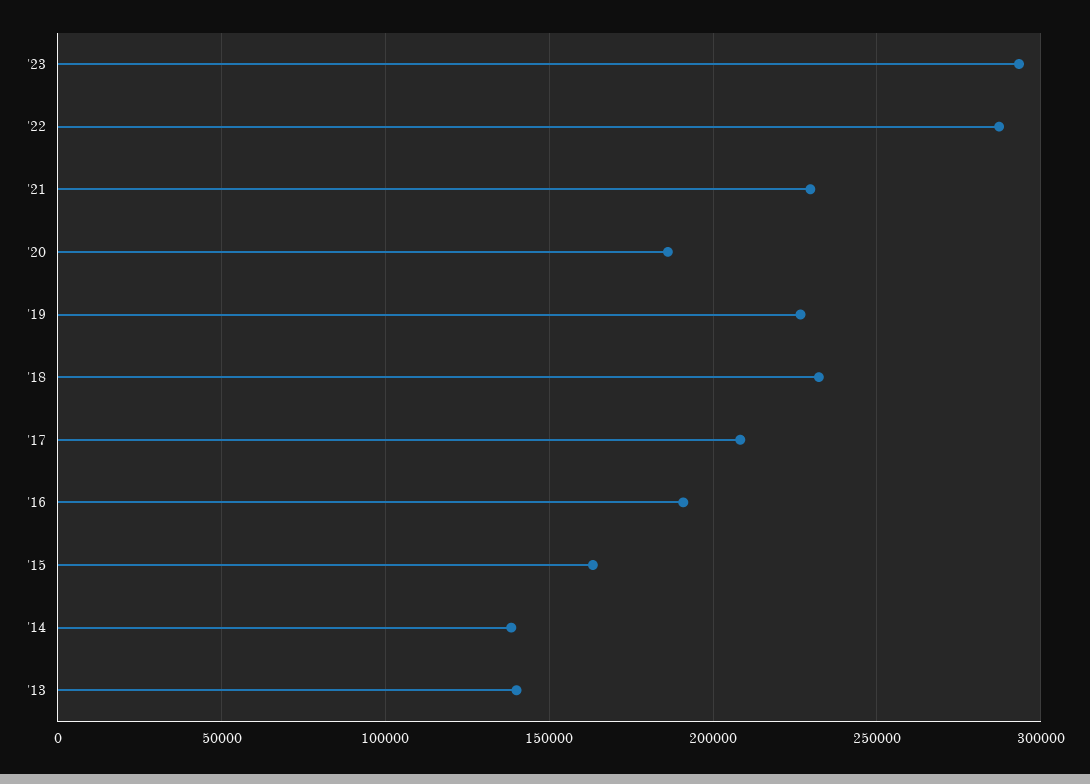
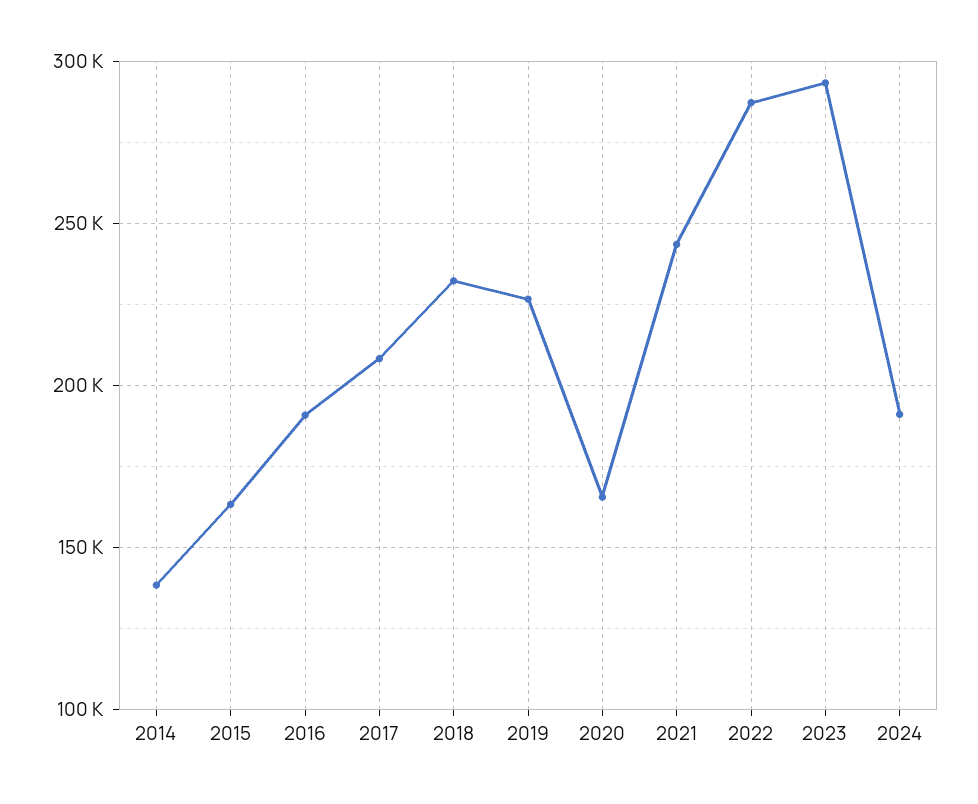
'21: 230000 -> 245000
'20: 185000 -> 165000
'13: 140000 -> none
2024: none -> 190000

